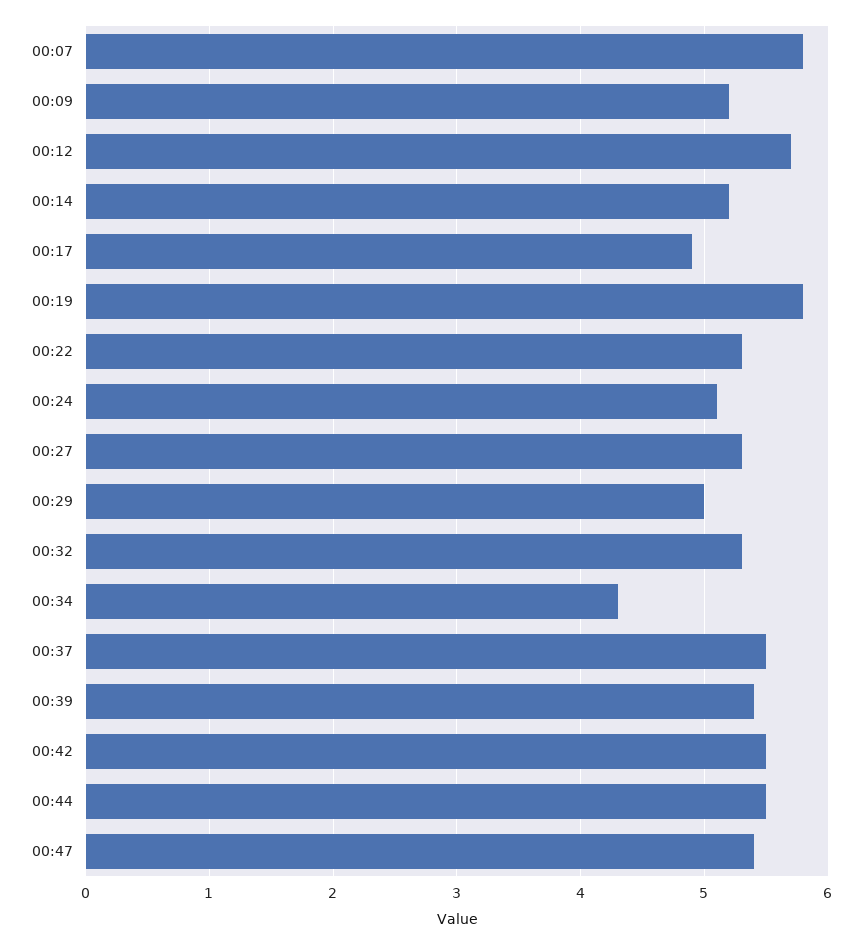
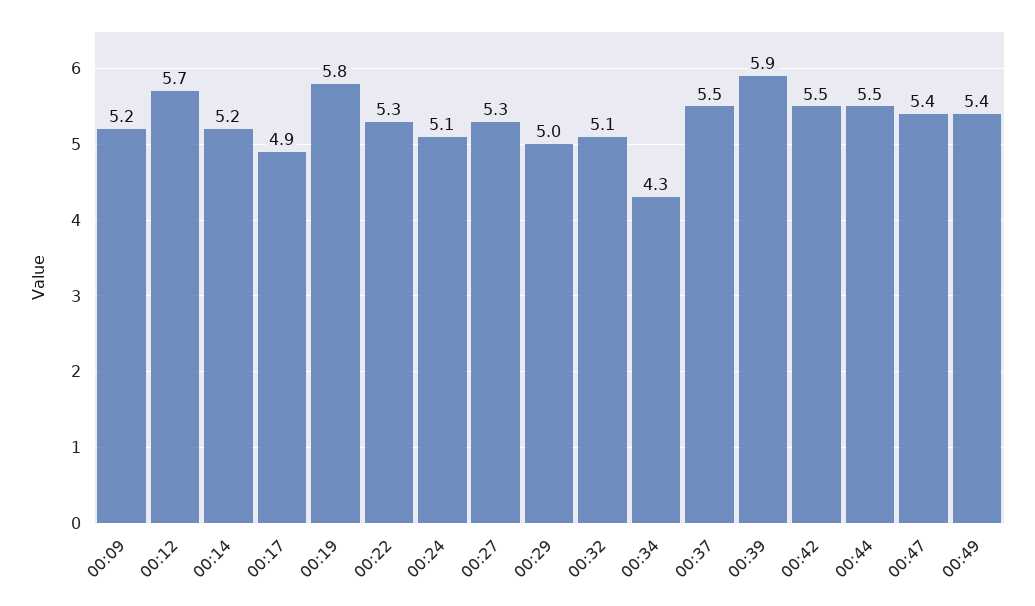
00:07: 5.8 -> none
00:32: 5.3 -> 5.1
00:39: 5.4 -> 5.9
00:49: none -> 5.4

